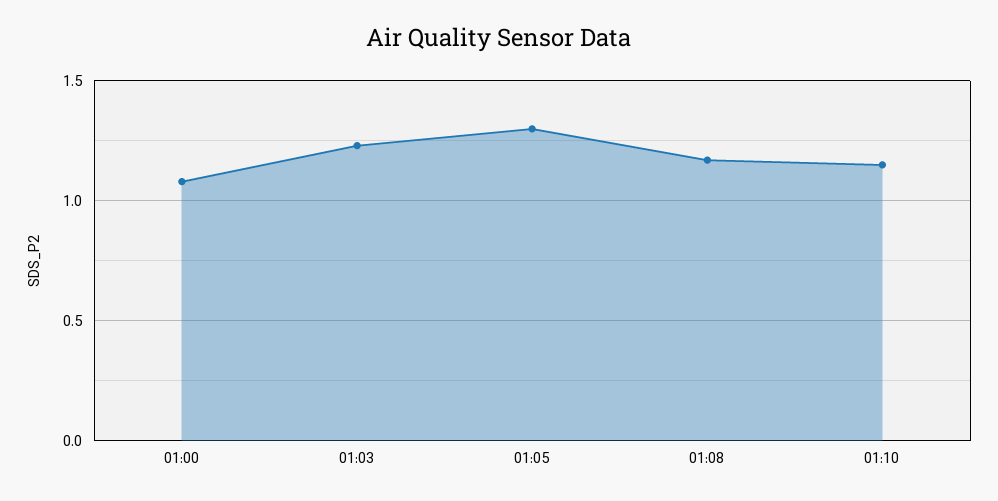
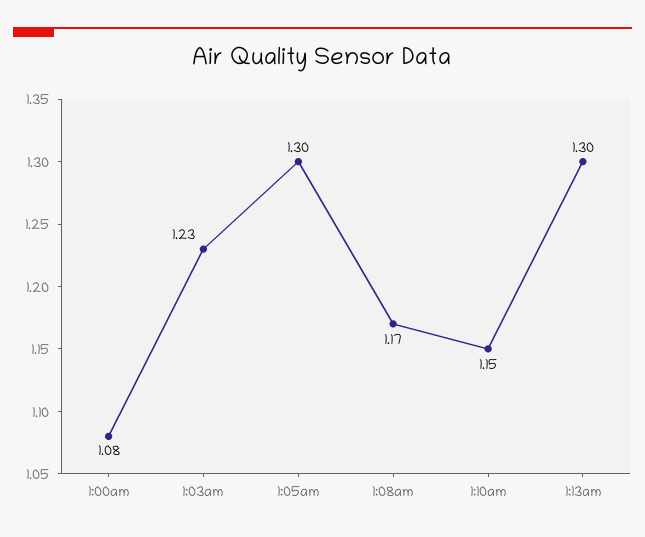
1:13am: none -> 1.3

